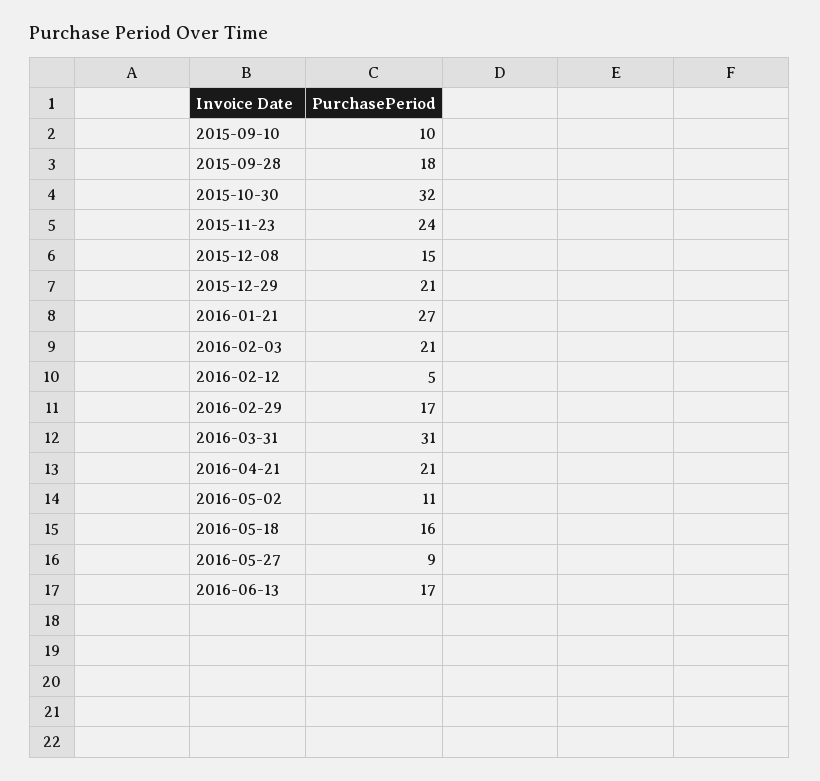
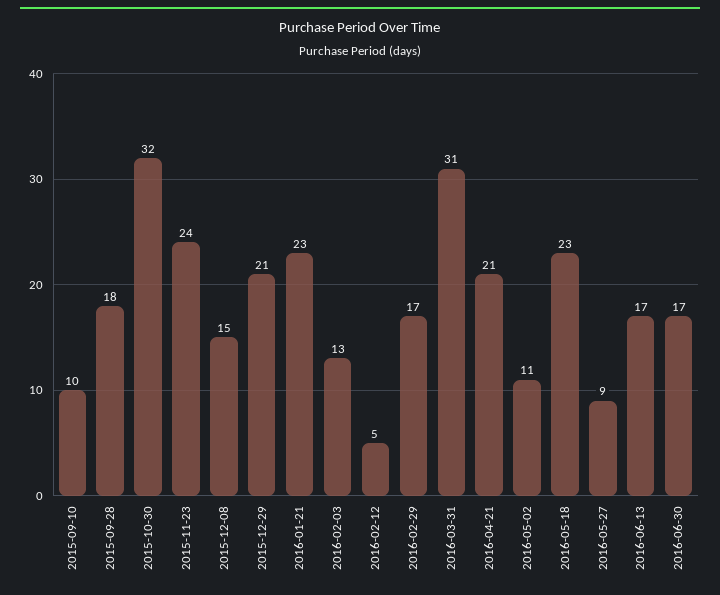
2016-01-21: 27 -> 23
2016-02-03: 21 -> 13
2016-05-18: 16 -> 23
2016-06-30: none -> 17

